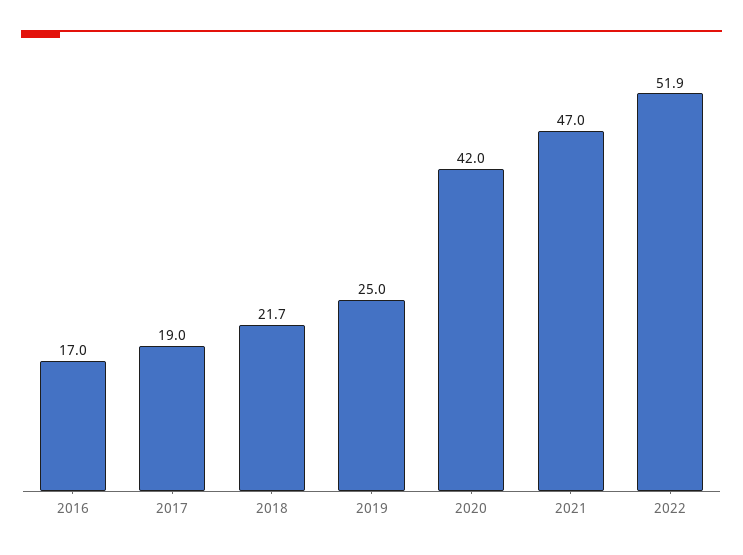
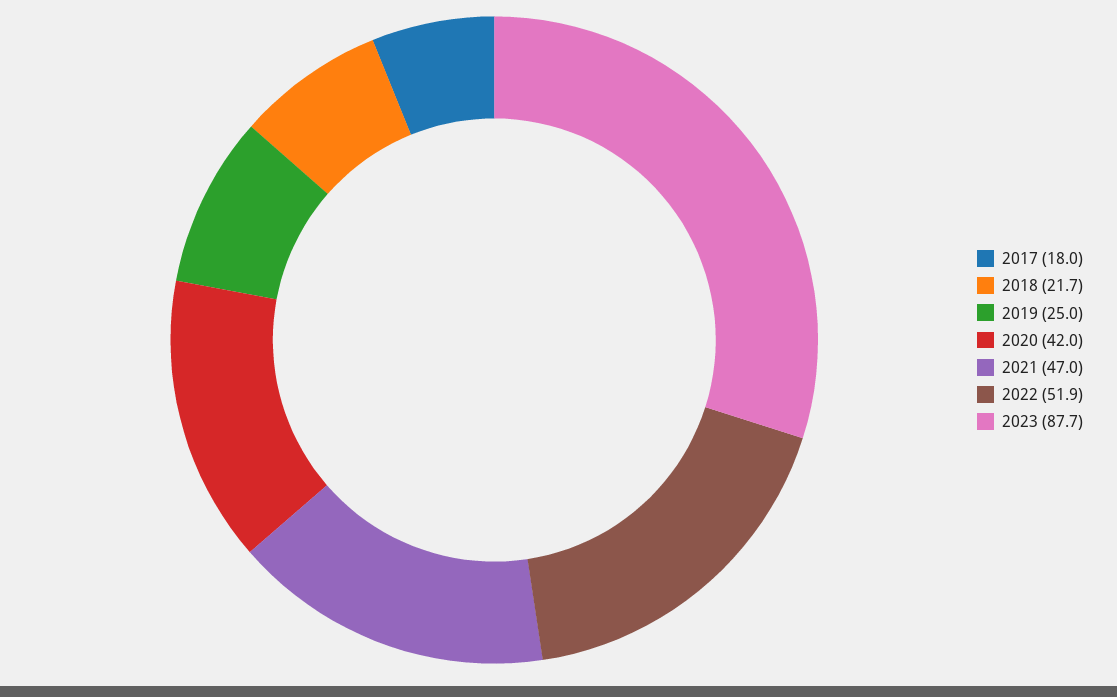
2016: 17 -> none
2017: 19 -> 18
2023: none -> 87.7

